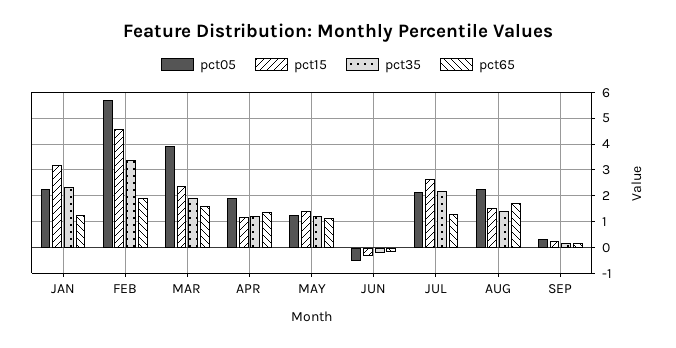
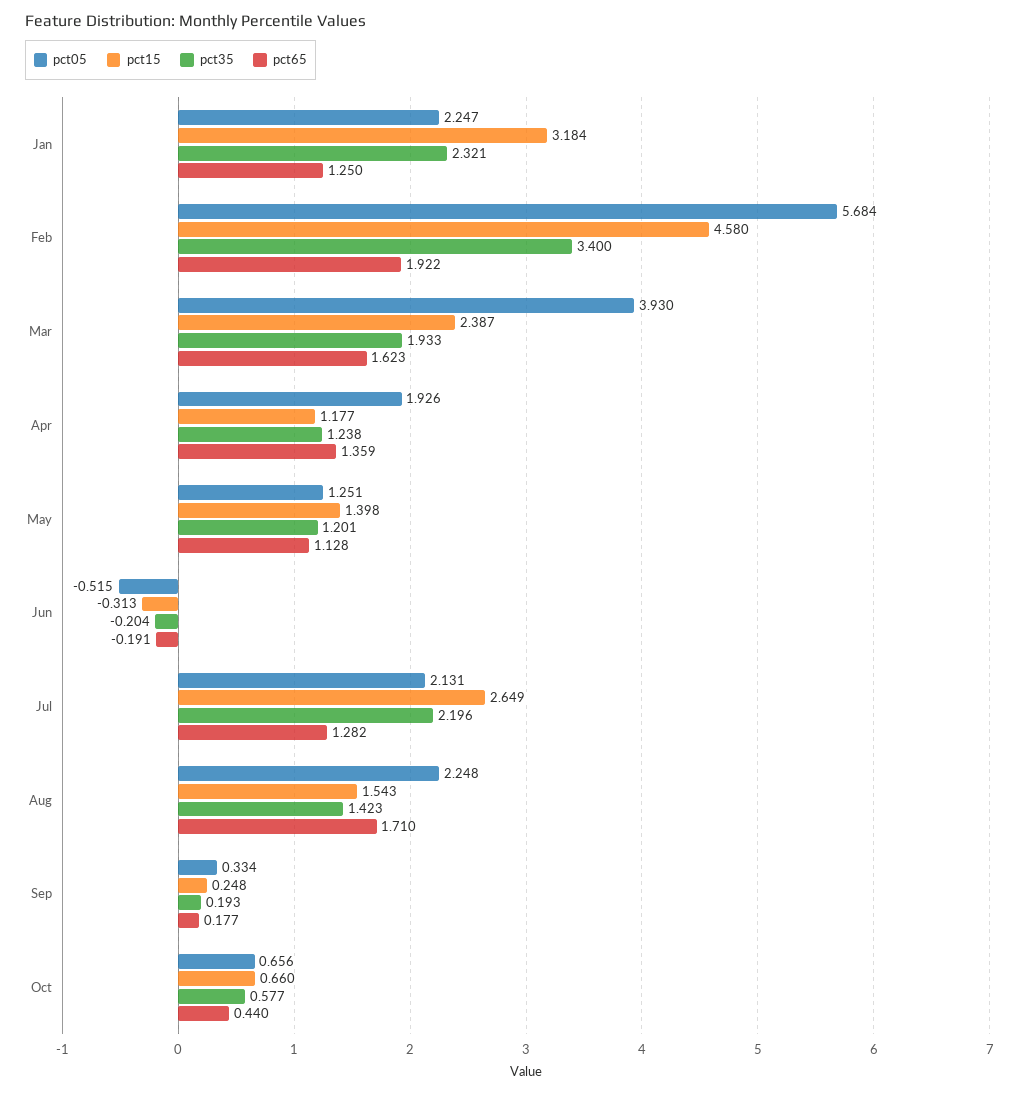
pct05, Oct: none -> 0.656
pct15, Oct: none -> 0.66
pct35, Oct: none -> 0.577
pct65, Oct: none -> 0.44

